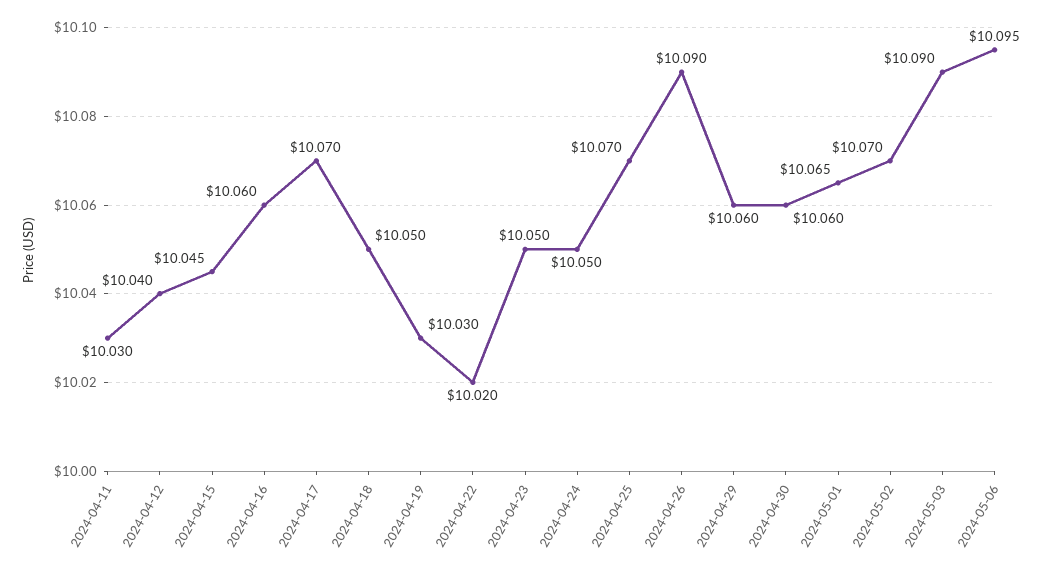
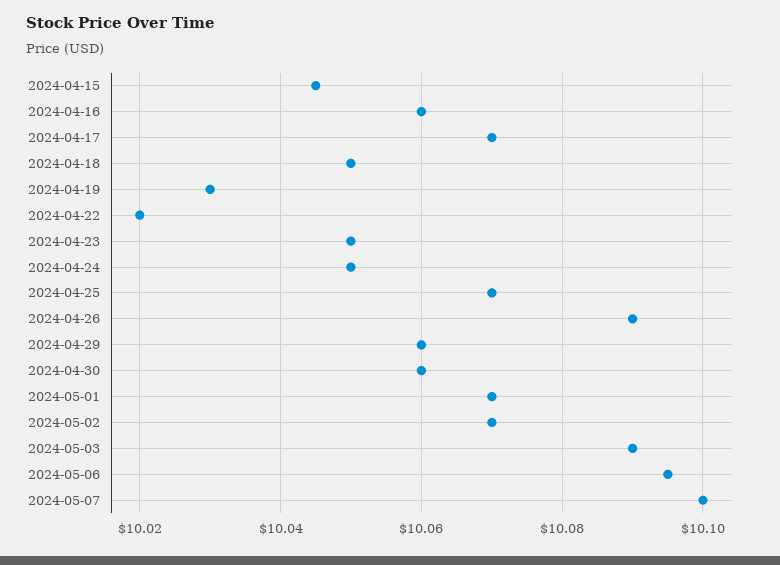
2024-04-11: 10.03 -> none
2024-04-12: 10.04 -> none
2024-05-01: 10.065 -> 10.07
2024-05-07: none -> 10.1

